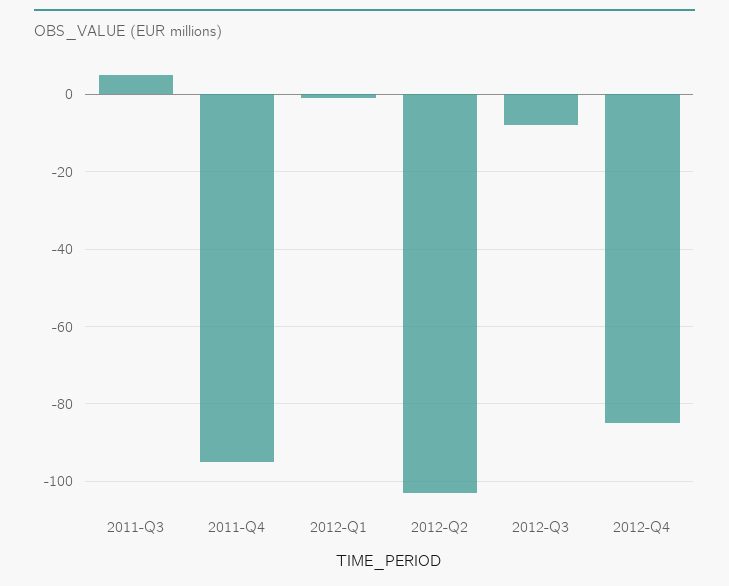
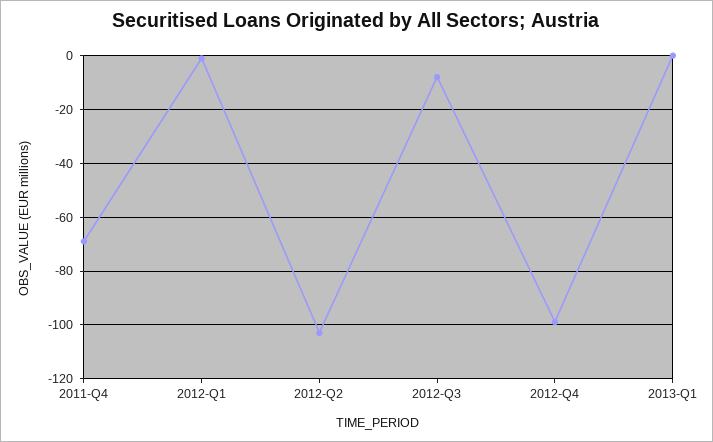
2011-Q3: 5 -> none
2011-Q4: -95 -> -70
2012-Q4: -85 -> -100
2013-Q1: none -> 0

